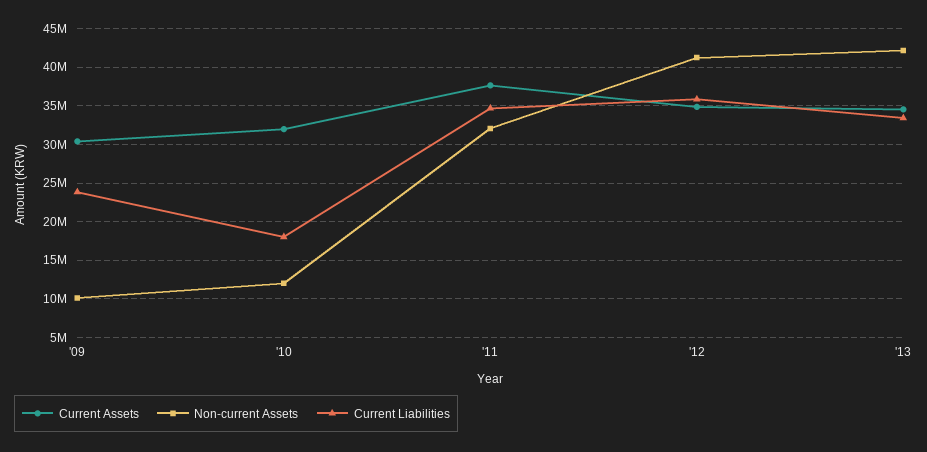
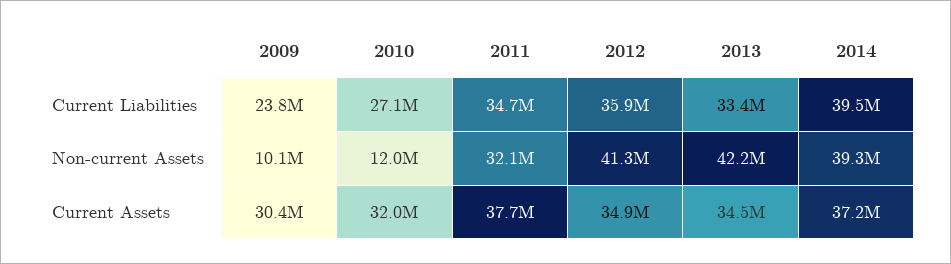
Current Liabilities, '10: 18000000 -> 27100000
Current Liabilities, 2014: none -> 39500000
Non-current Assets, 2014: none -> 39300000
Current Assets, 2014: none -> 37200000

